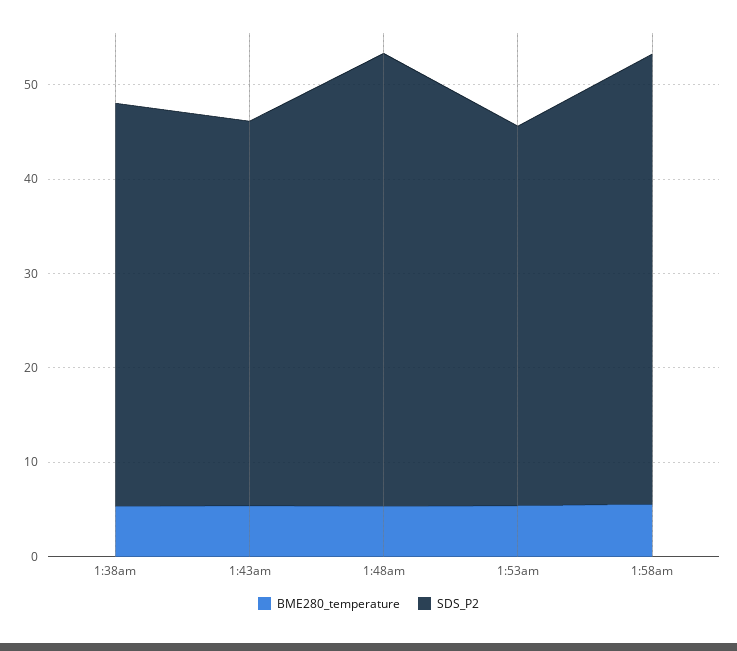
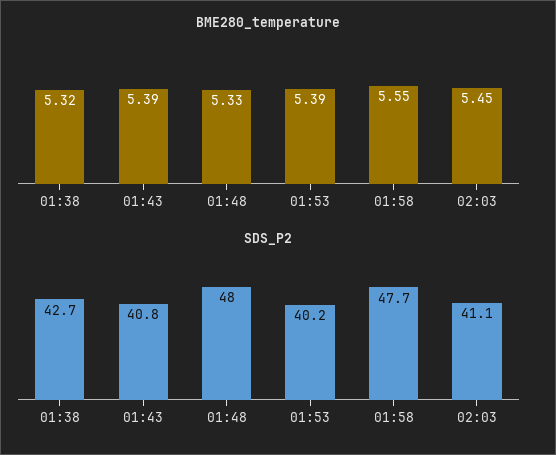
BME280_temperature, 02:03: none -> 5.45
SDS_P2, 02:03: none -> 41.1

